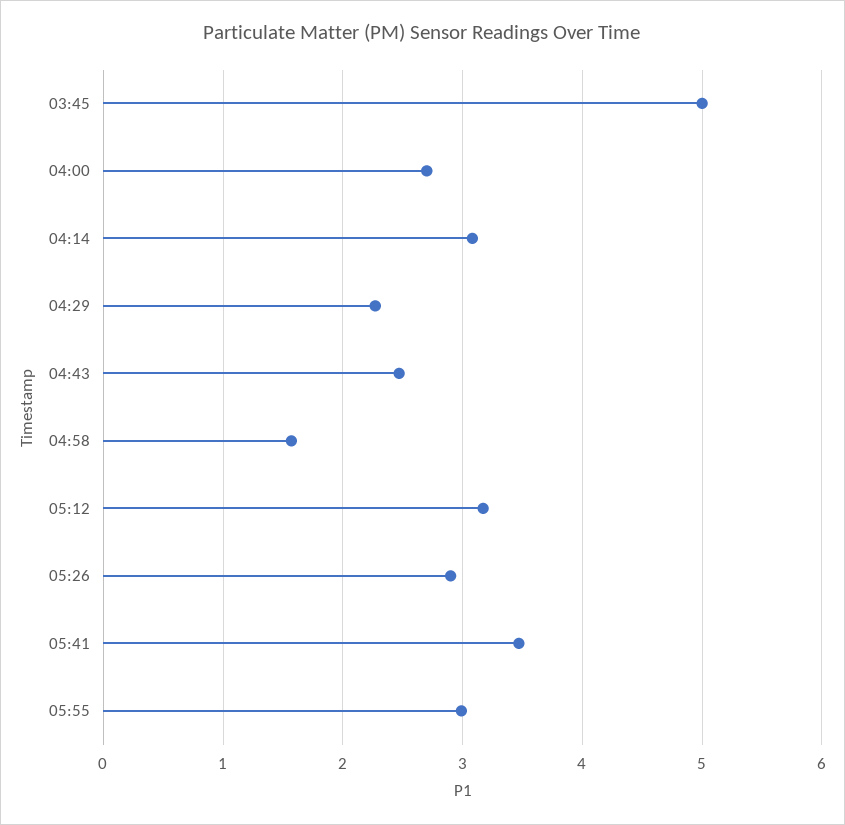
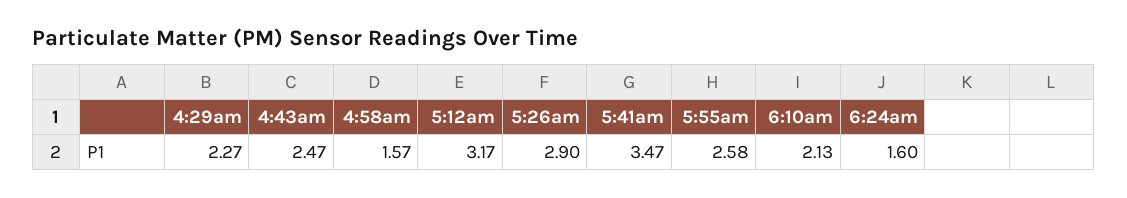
03:45: 5 -> none
04:00: 2.7 -> none
04:14: 3.1 -> none
05:55: 3 -> 2.58
6:10am: none -> 2.13
6:24am: none -> 1.6

